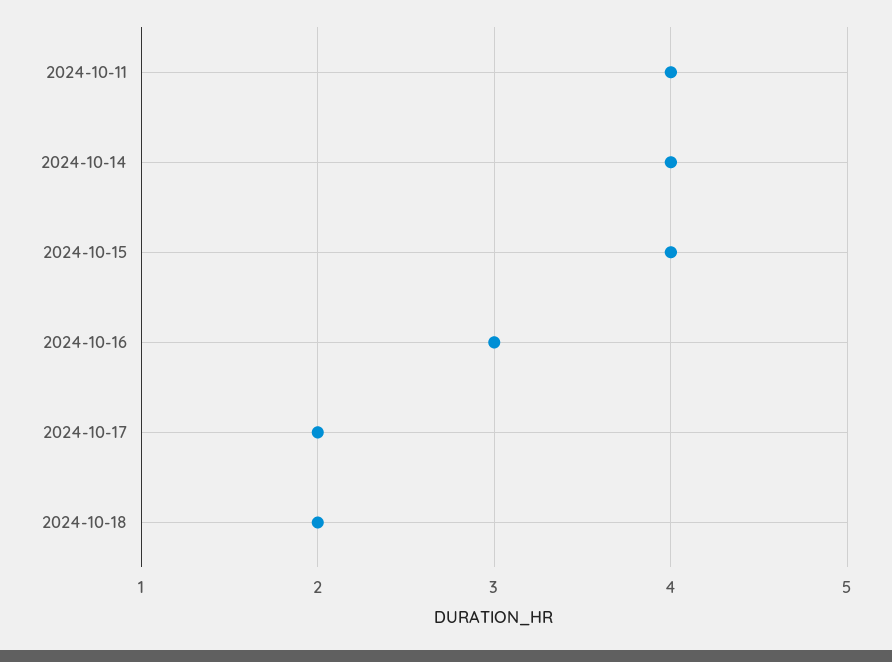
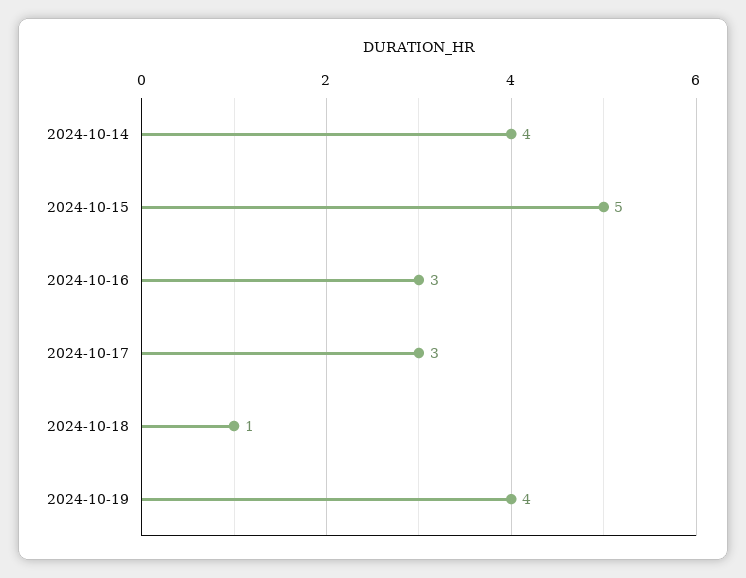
2024-10-11: 4 -> none
2024-10-15: 4 -> 5
2024-10-17: 2 -> 3
2024-10-18: 2 -> 1
2024-10-19: none -> 4

